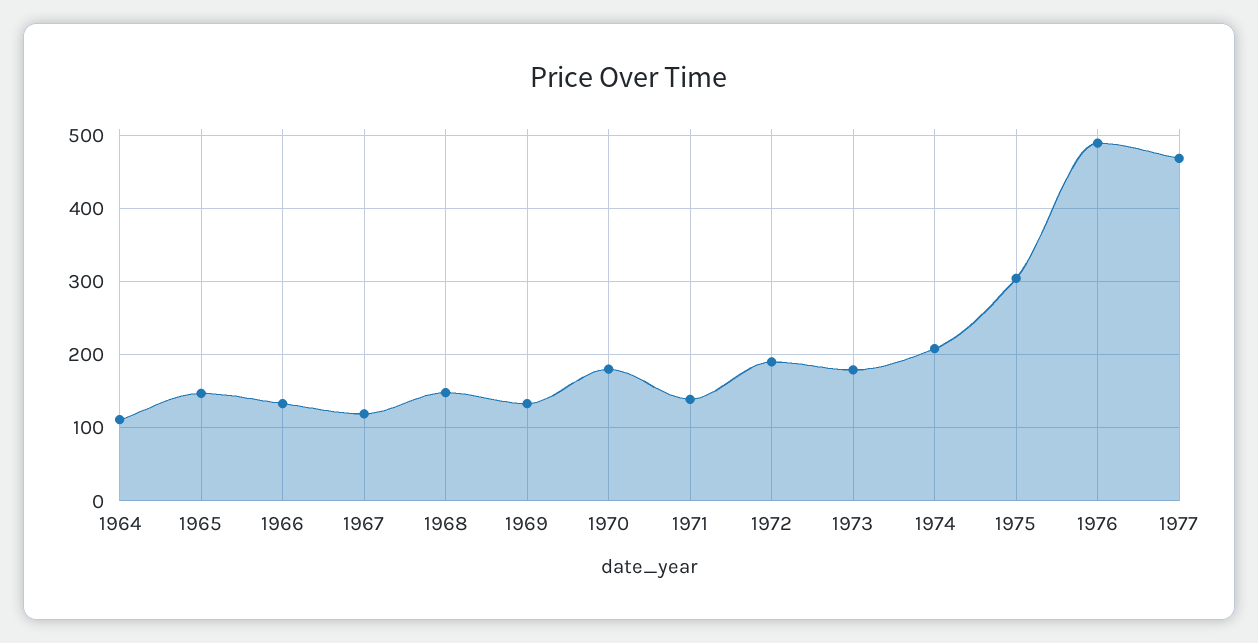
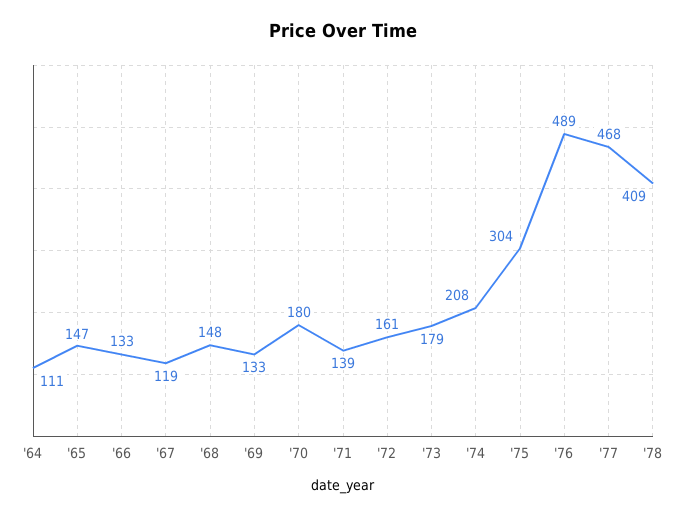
1972: 190 -> 161
'78: none -> 409

